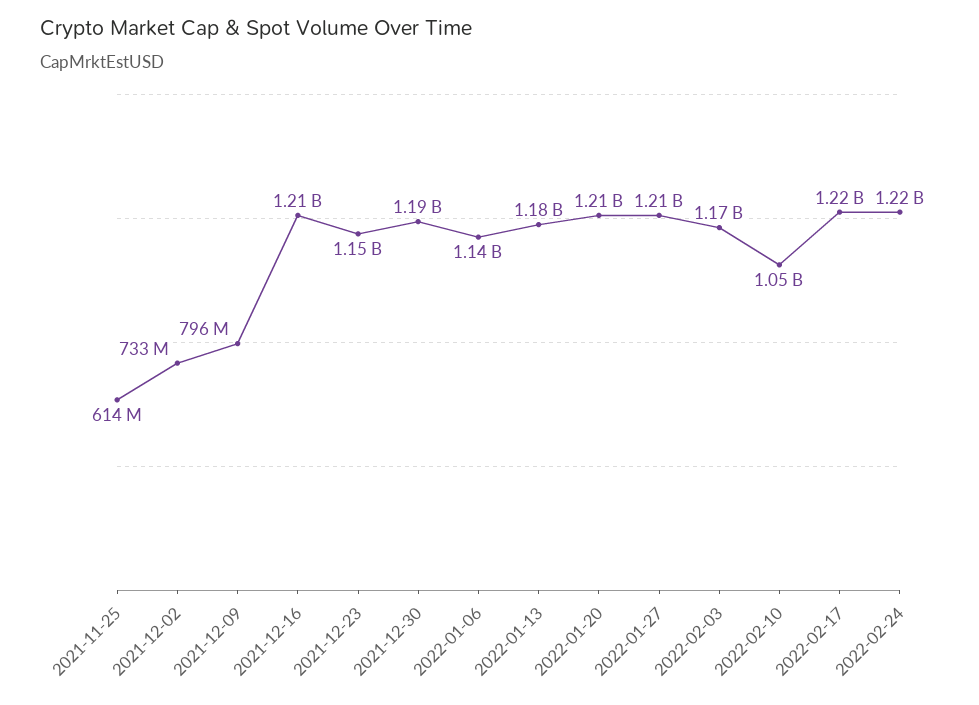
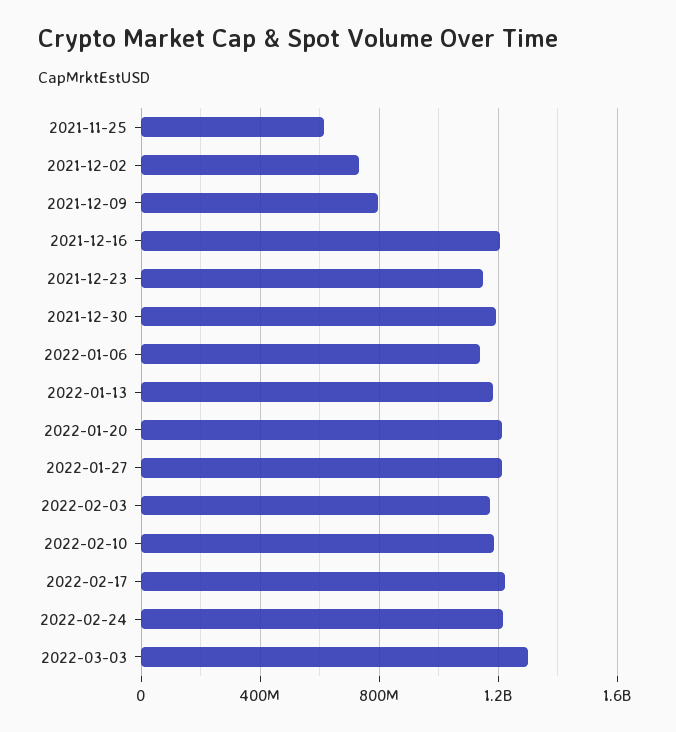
2022-02-10: 1050000000 -> 1200000000
2022-03-03: none -> 1300000000

